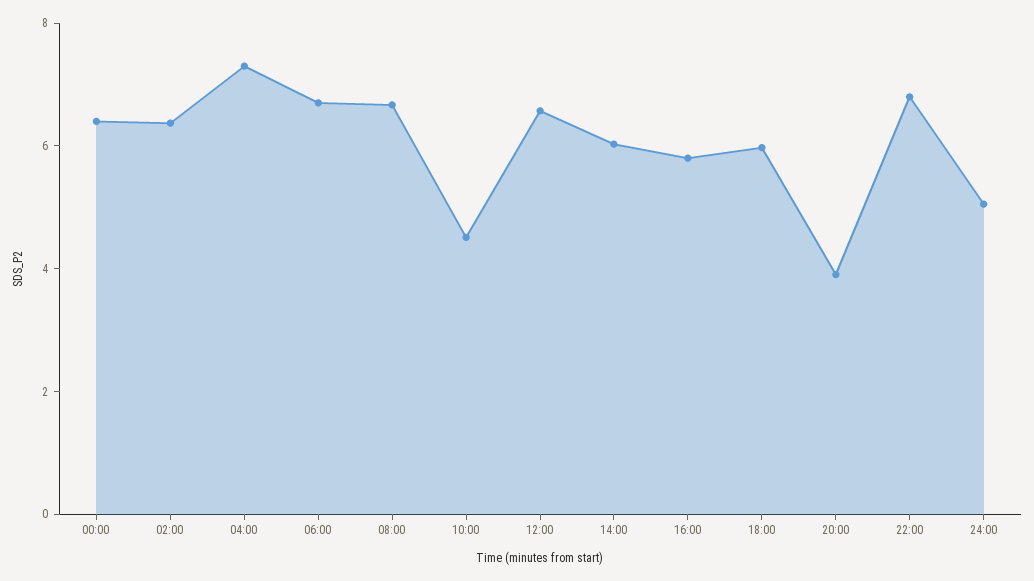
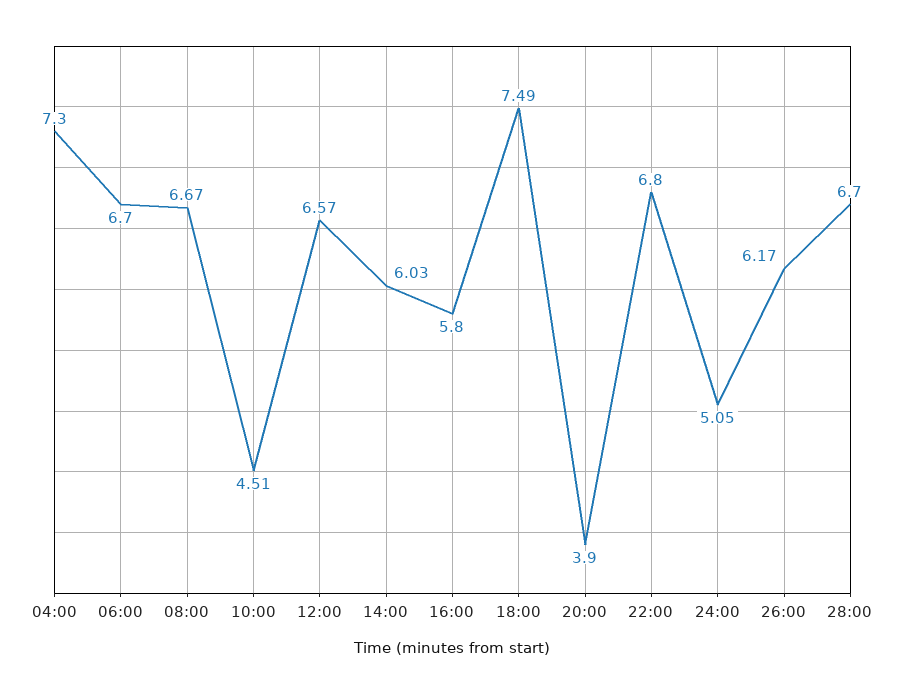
00:00: 6.5 -> none
02:00: 6.5 -> none
18:00: 6 -> 7.49
26:00: none -> 6.17
28:00: none -> 6.7

